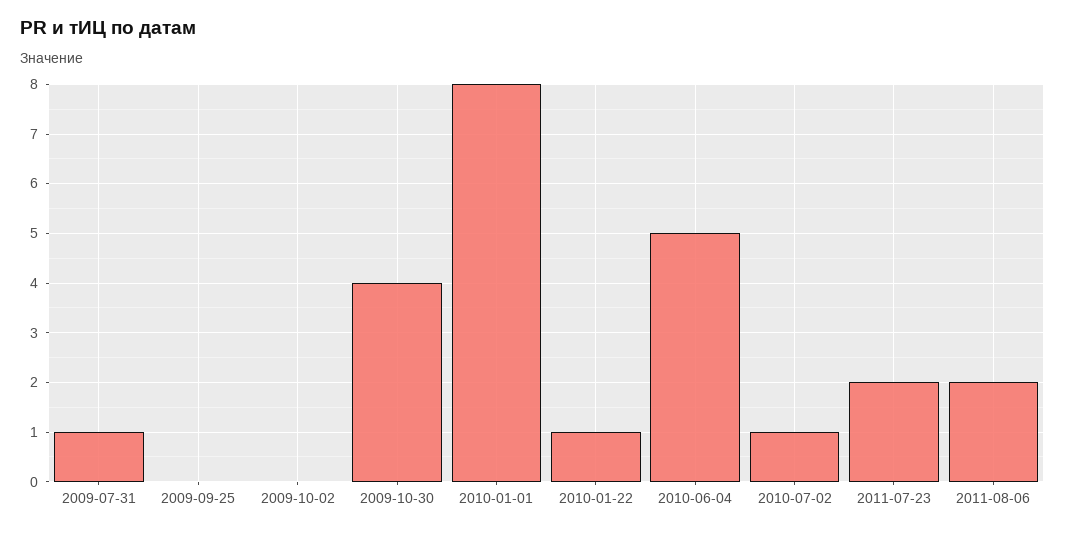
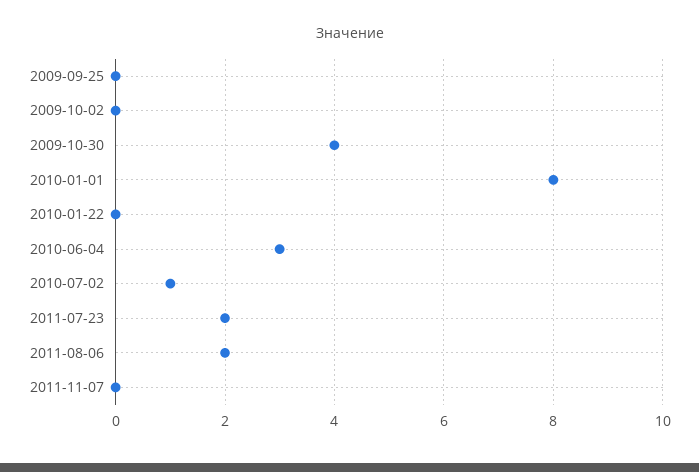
2009-07-31: 1 -> none
2010-01-22: 1 -> 0
2010-06-04: 5 -> 3
2011-11-07: none -> 0

